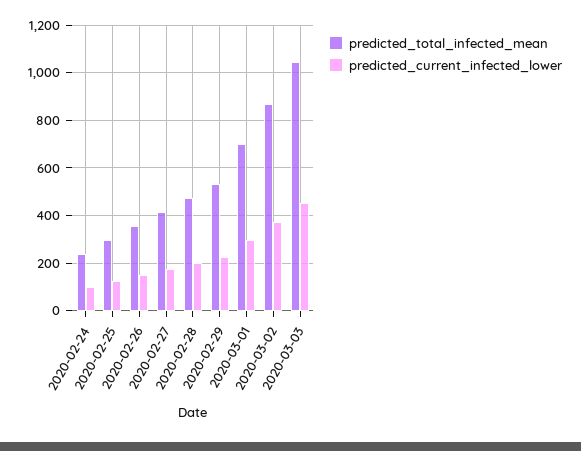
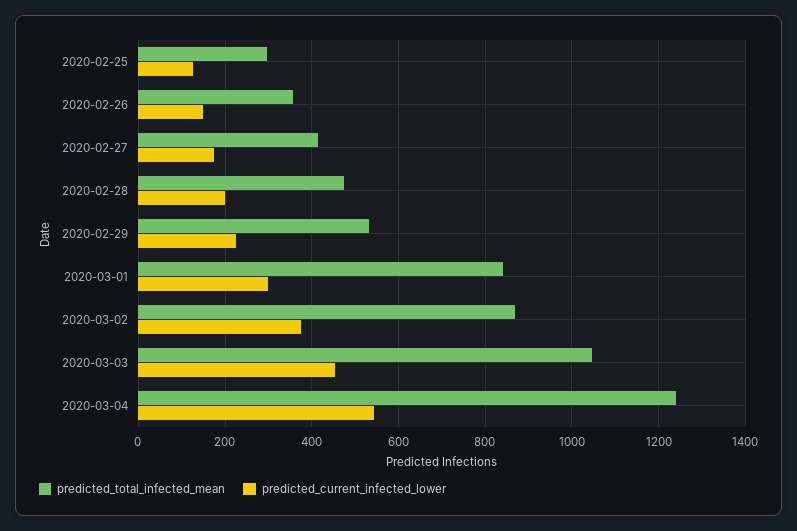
predicted_total_infected_mean, 2020-02-24: 250 -> none
predicted_current_infected_lower, 2020-02-24: 100 -> none
predicted_total_infected_mean, 2020-03-01: 700 -> 840
predicted_total_infected_mean, 2020-03-04: none -> 1240
predicted_current_infected_lower, 2020-03-04: none -> 540

